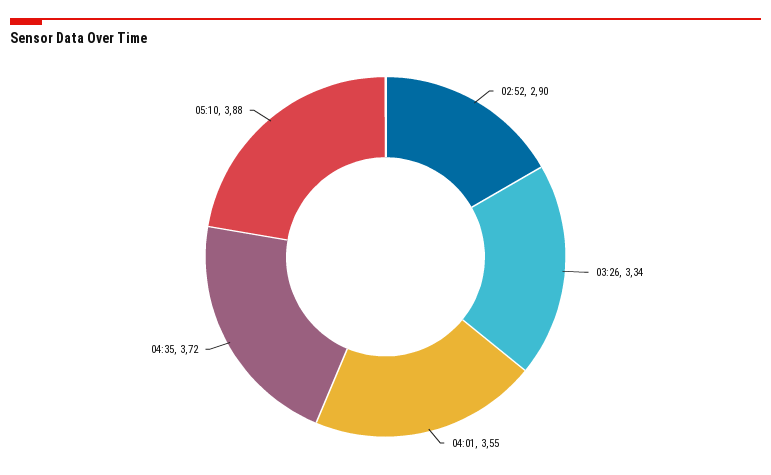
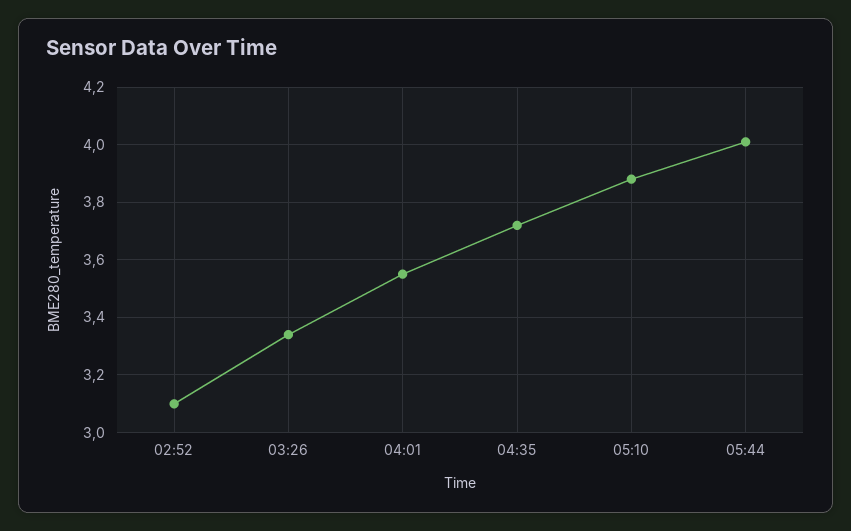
02:52: 2.9 -> 3.1
05:44: none -> 4

